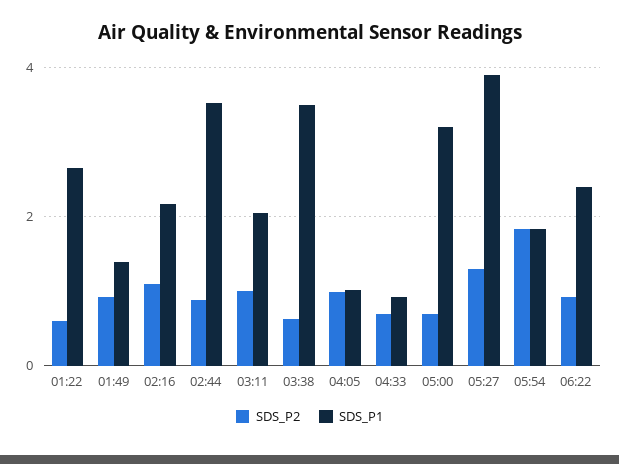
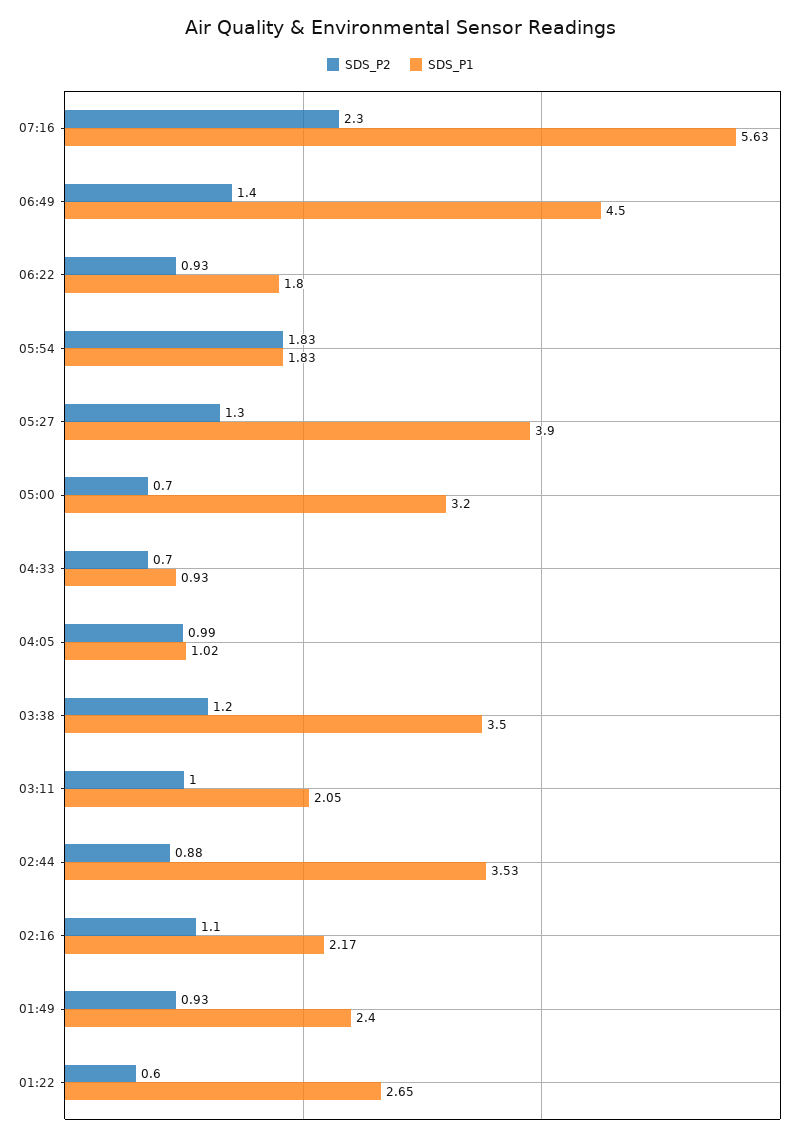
SDS_P1, 01:49: 1.4 -> 2.4
SDS_P2, 03:38: 0.6 -> 1.2
SDS_P1, 06:22: 2.4 -> 1.8
SDS_P2, 07:16: none -> 2.3
SDS_P1, 07:16: none -> 5.63
SDS_P2, 06:49: none -> 1.4
SDS_P1, 06:49: none -> 4.5

